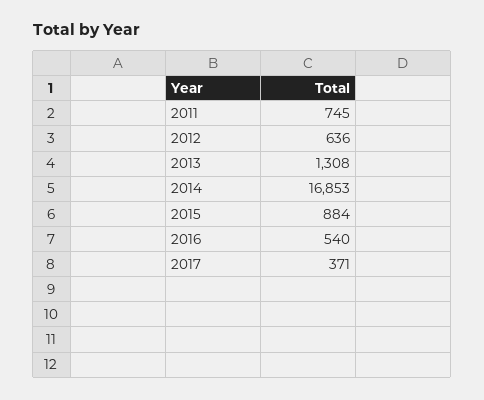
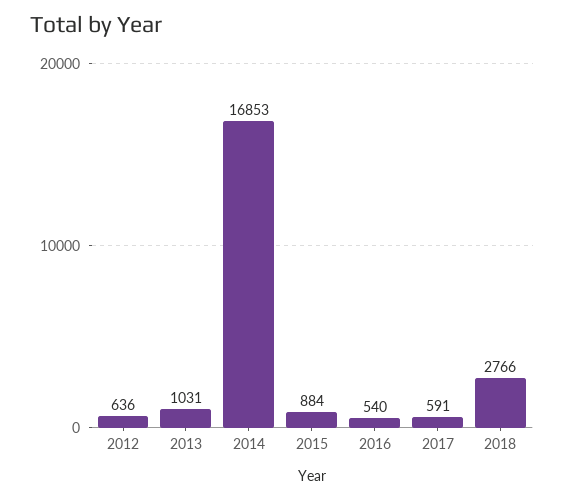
2011: 745 -> none
2013: 1308 -> 1031
2017: 371 -> 591
2018: none -> 2766

